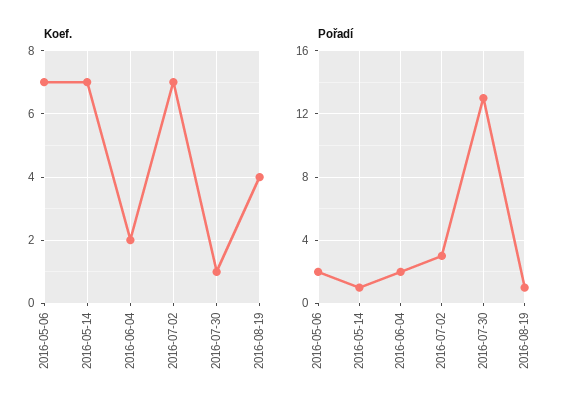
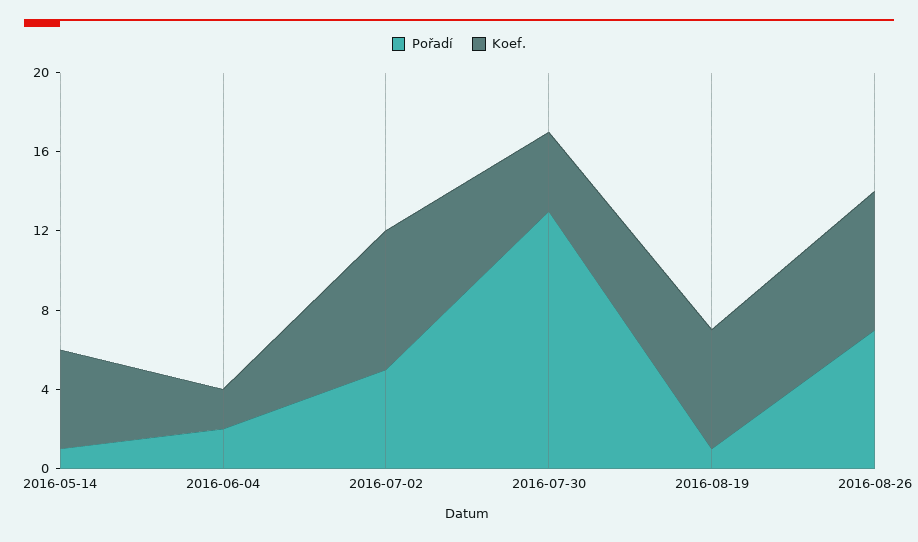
Koef., 2016-05-06: 7 -> none
Koef., 2016-05-14: 7 -> 5
Koef., 2016-07-30: 1 -> 4
Koef., 2016-08-19: 4 -> 6
Pořadí, 2016-05-06: 2 -> none
Pořadí, 2016-07-02: 3 -> 5
Pořadí, 2016-08-26: none -> 7
Koef., 2016-08-26: none -> 7

